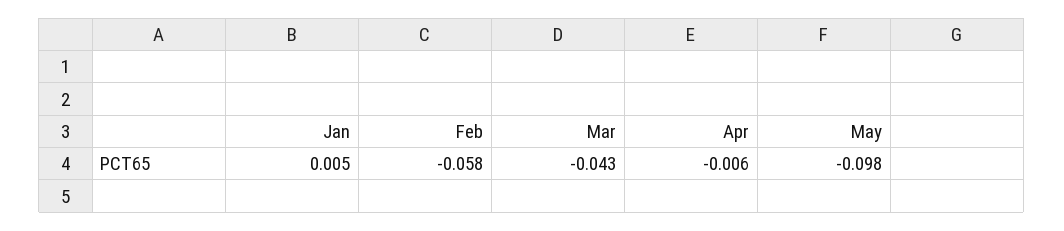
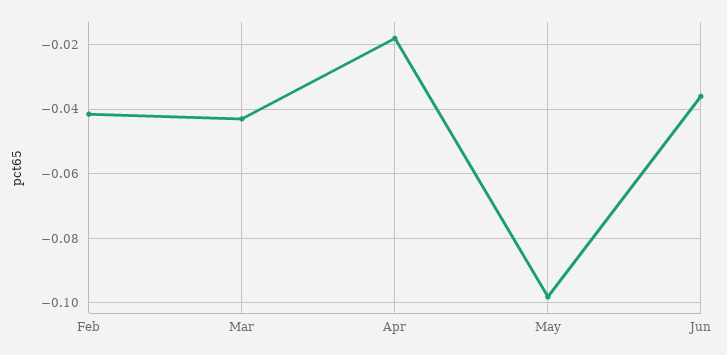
Jan: 0.005 -> none
Feb: -0.058 -> -0.042
Apr: -0.006 -> -0.018
Jun: none -> -0.036

